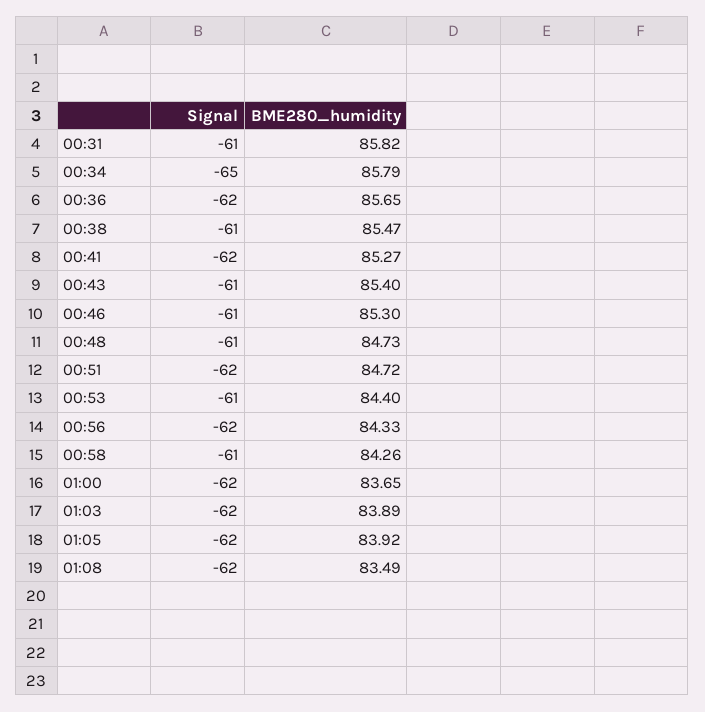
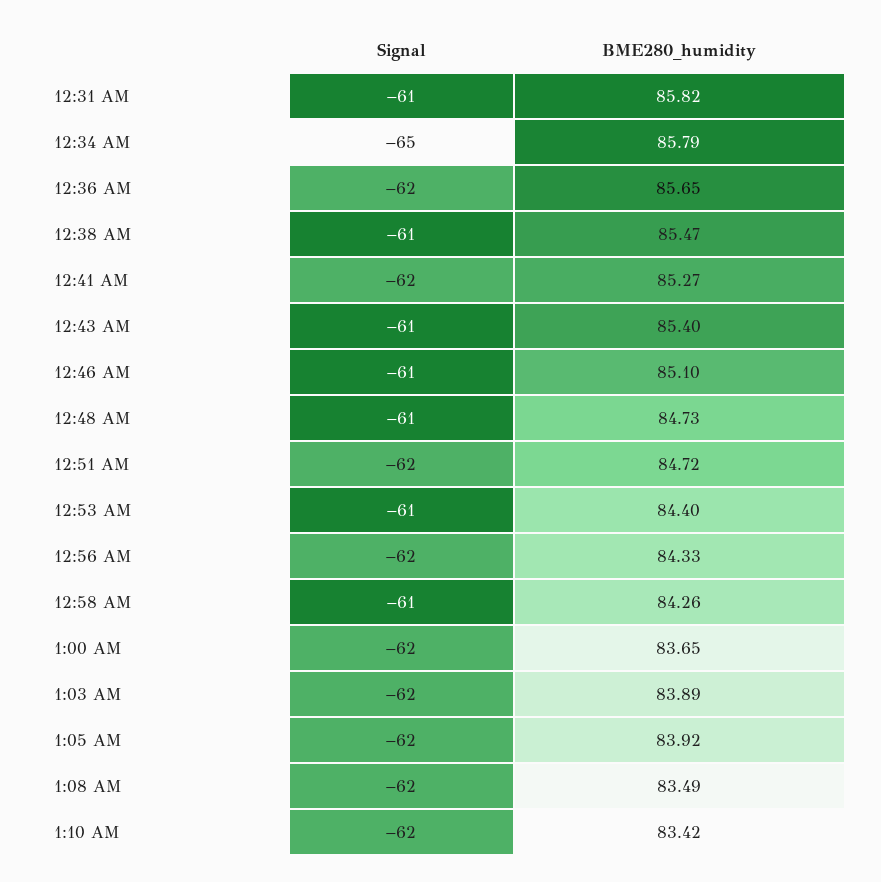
BME280_humidity, 00:46: 85.3 -> 85.1
Signal, 1:10 AM: none -> -62
BME280_humidity, 1:10 AM: none -> 83.42

